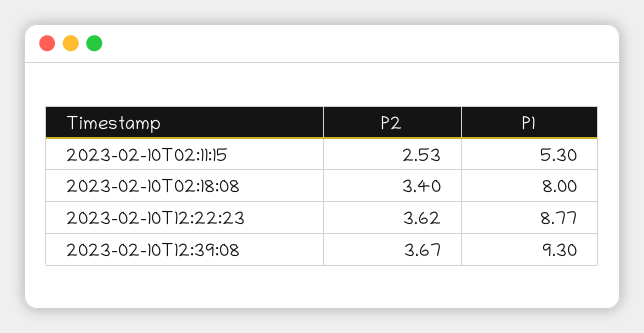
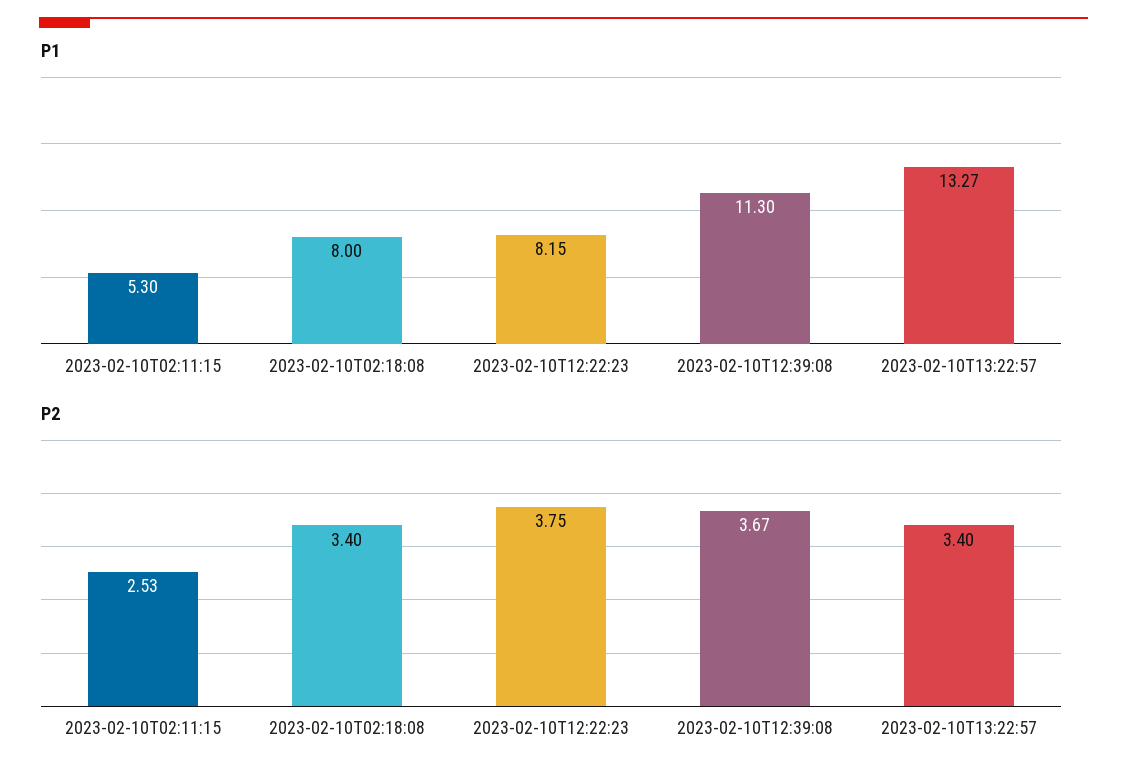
P2, 2023-02-10T12:22:23: 3.62 -> 3.75
P1, 2023-02-10T12:22:23: 8.77 -> 8.15
P1, 2023-02-10T12:39:08: 9.3 -> 11.3
P1, 2023-02-10T13:22:57: none -> 13.27
P2, 2023-02-10T13:22:57: none -> 3.4

